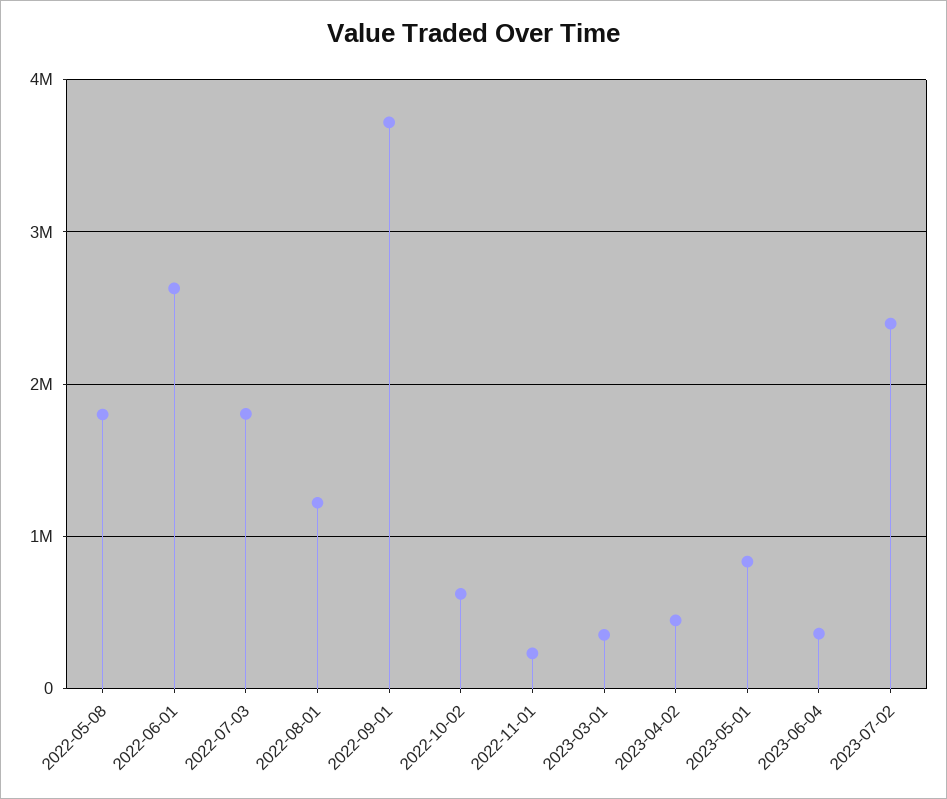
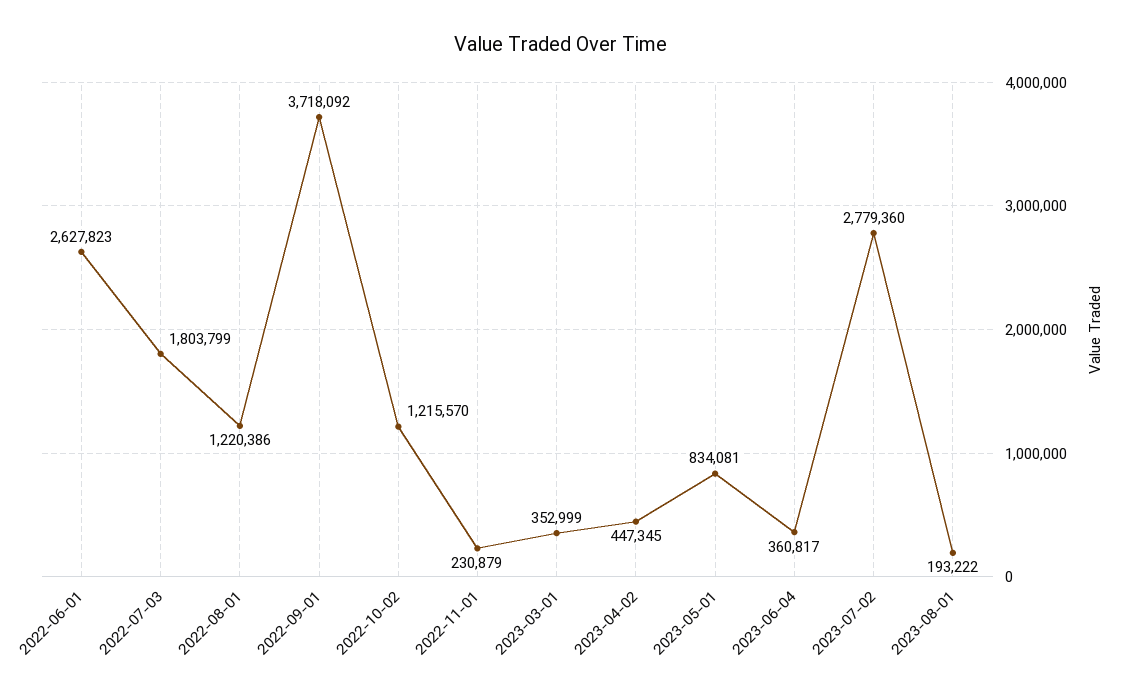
2022-05-08: 1800000 -> none
2022-10-02: 600000 -> 1215570
2023-07-02: 2400000 -> 2779360
2023-08-01: none -> 193222

